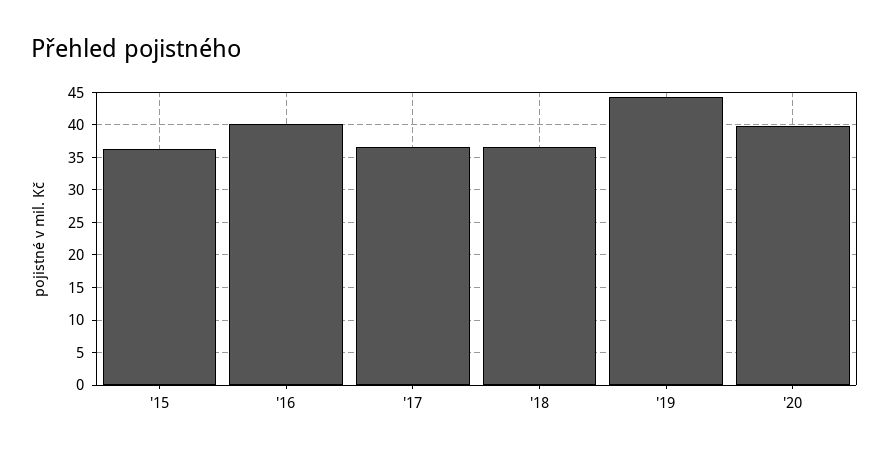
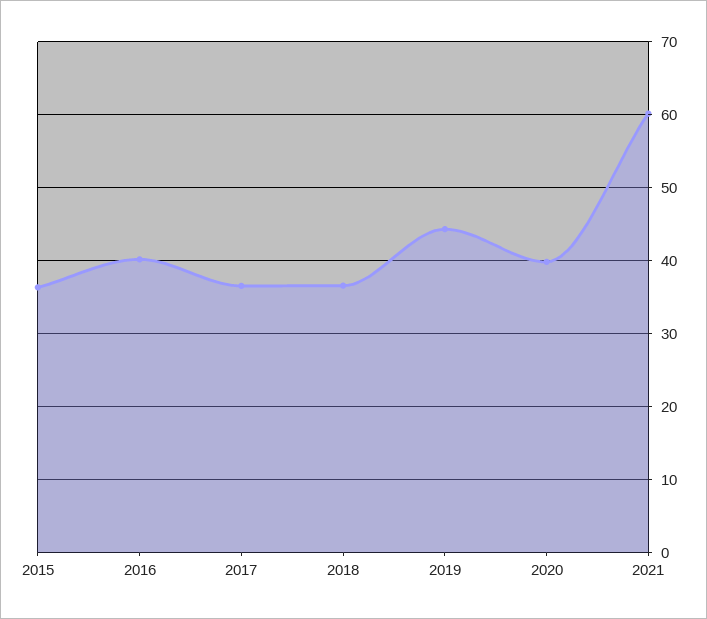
2021: none -> 60

